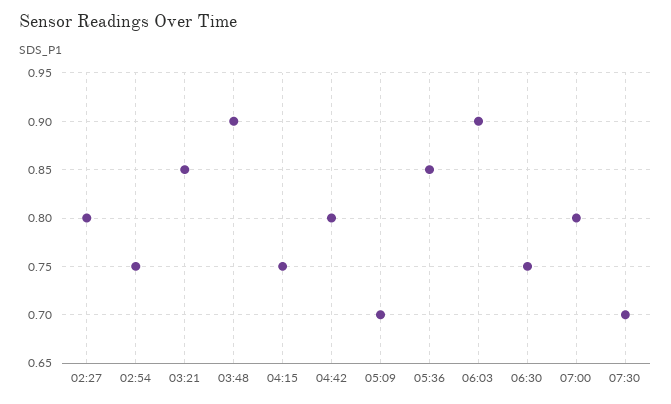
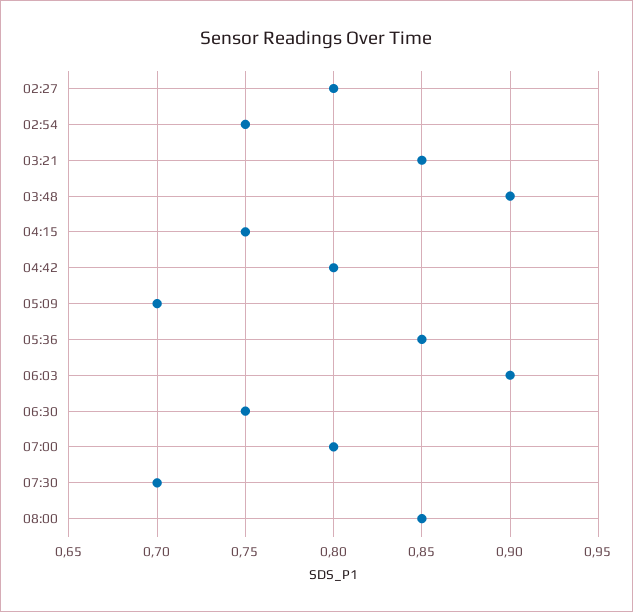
08:00: none -> 0.85

